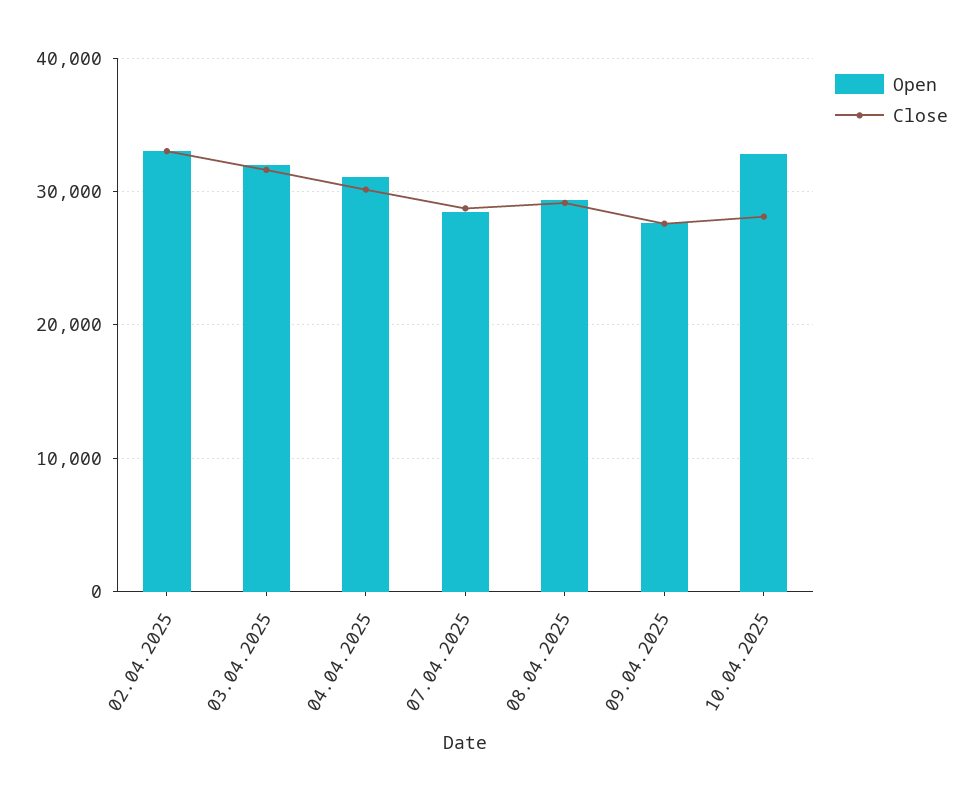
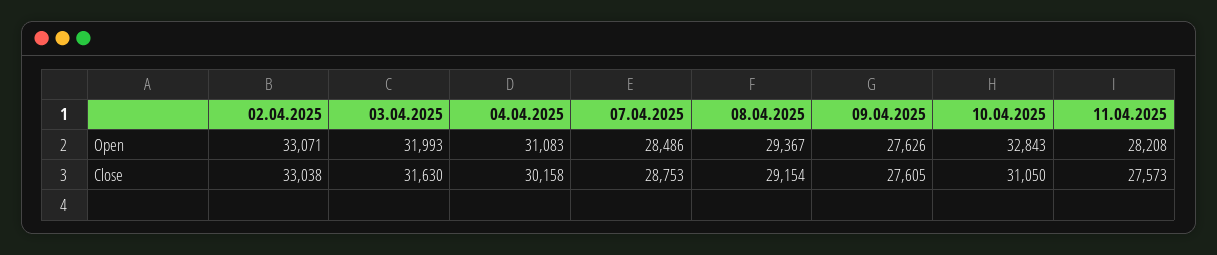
Close, 10.04.2025: 28000 -> 31050
Open, 11.04.2025: none -> 28208
Close, 11.04.2025: none -> 27573

